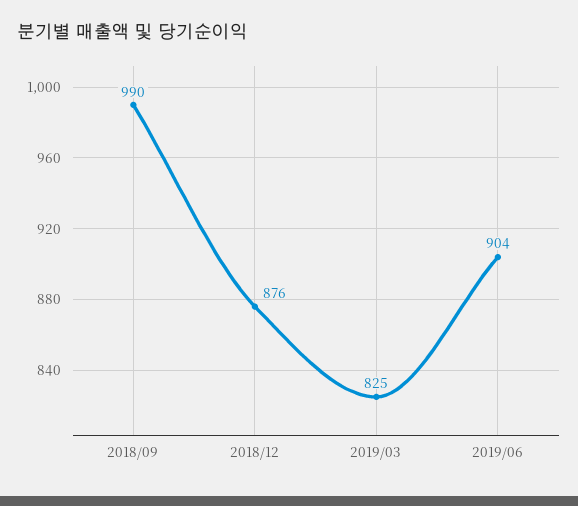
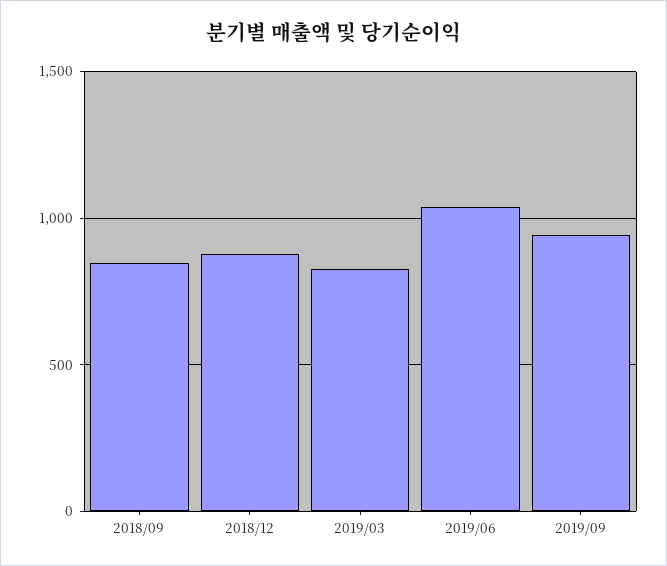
2018/09: 990 -> 850
2019/06: 904 -> 1050
2019/09: none -> 950

